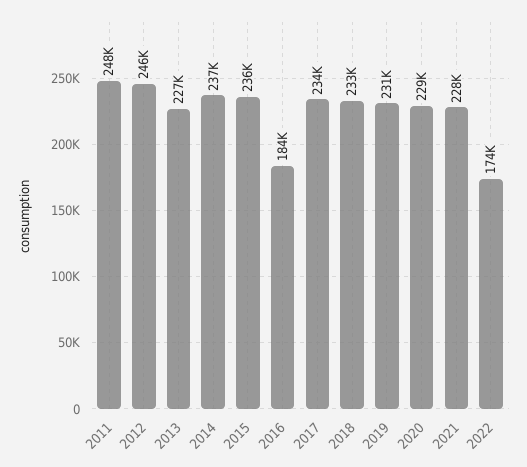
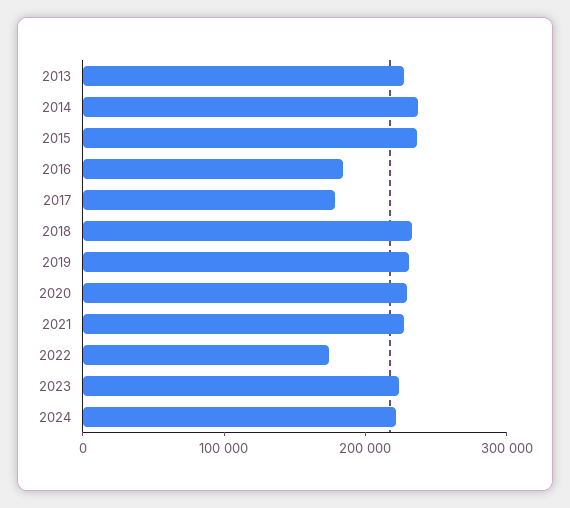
2011: 248000 -> none
2012: 246000 -> none
2017: 234000 -> 180000
2023: none -> 220000
2024: none -> 220000

